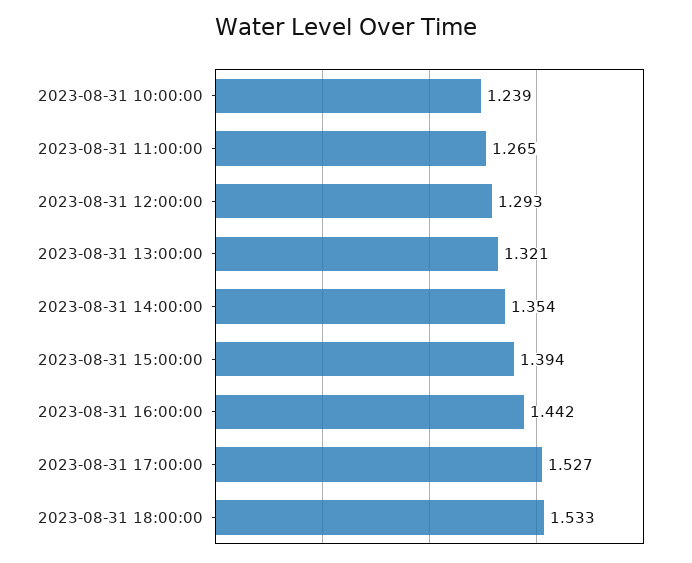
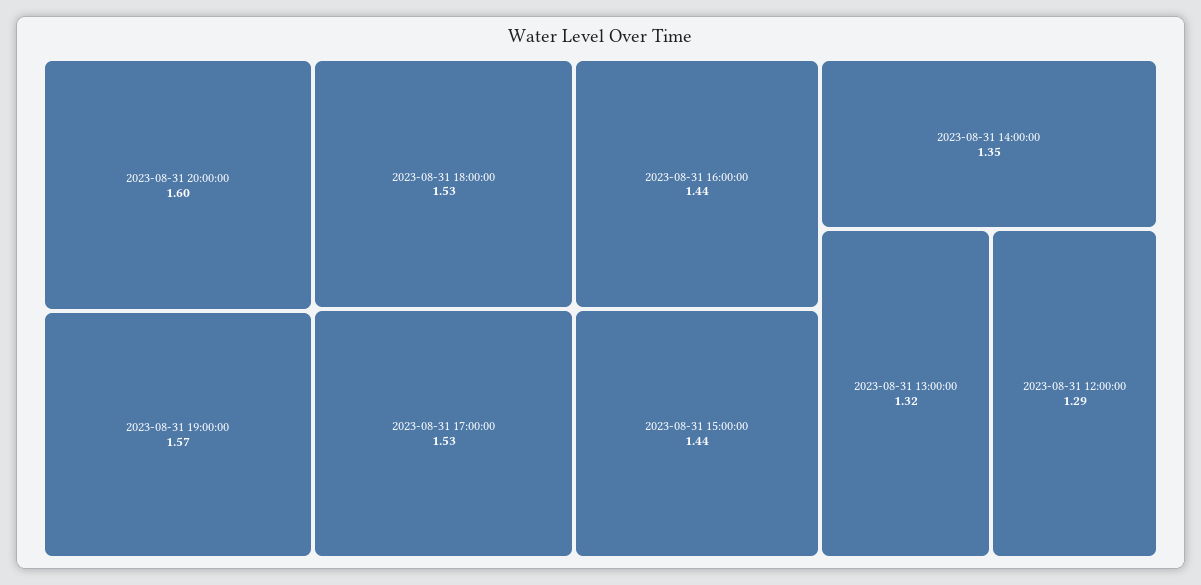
2023-08-31 10:00:00: 1.239 -> none
2023-08-31 11:00:00: 1.265 -> none
2023-08-31 15:00:00: 1.394 -> 1.44
2023-08-31 20:00:00: none -> 1.6
2023-08-31 19:00:00: none -> 1.57

